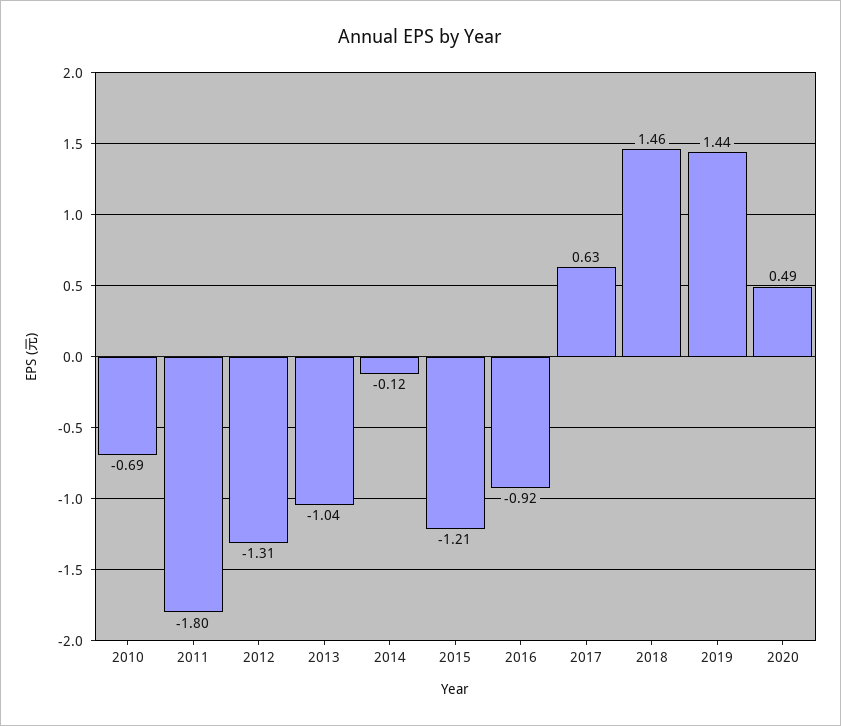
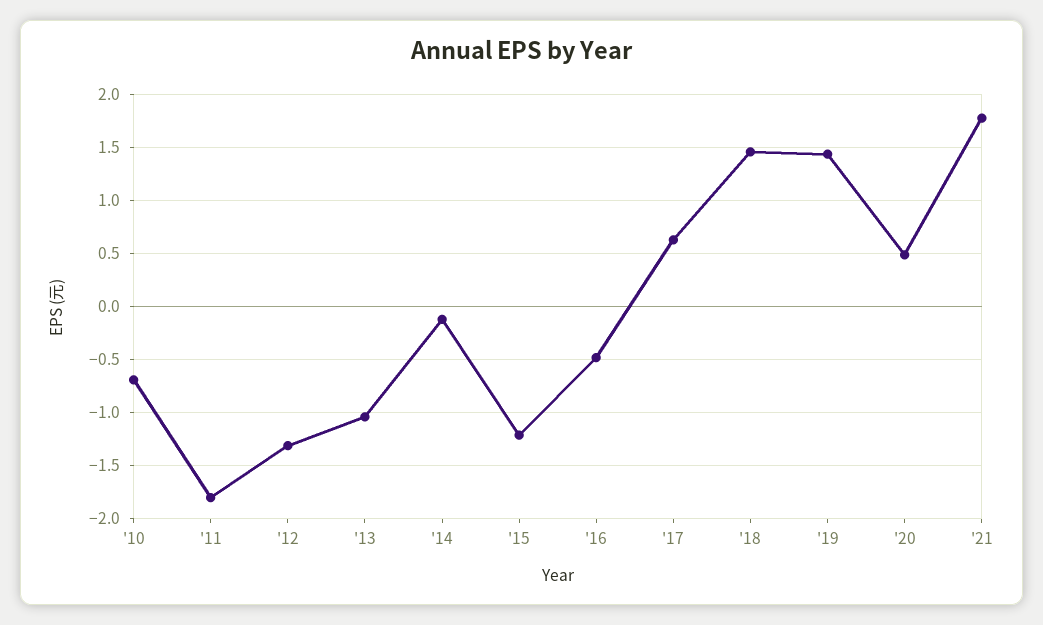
2016: -0.92 -> -0.5
'21: none -> 1.8

